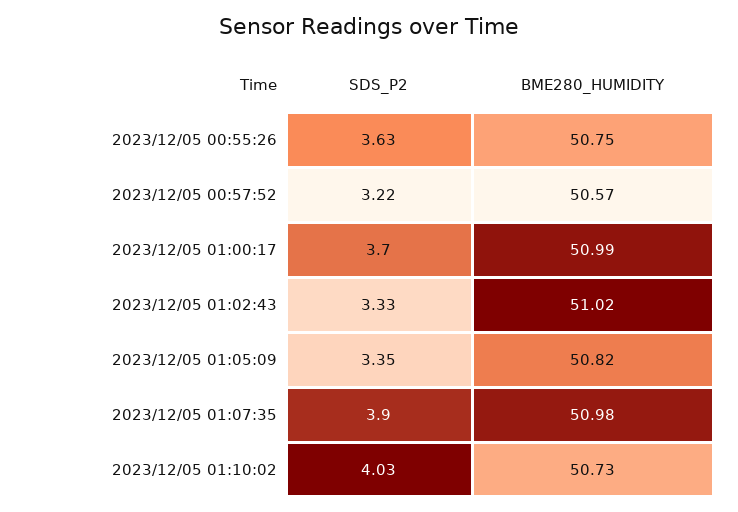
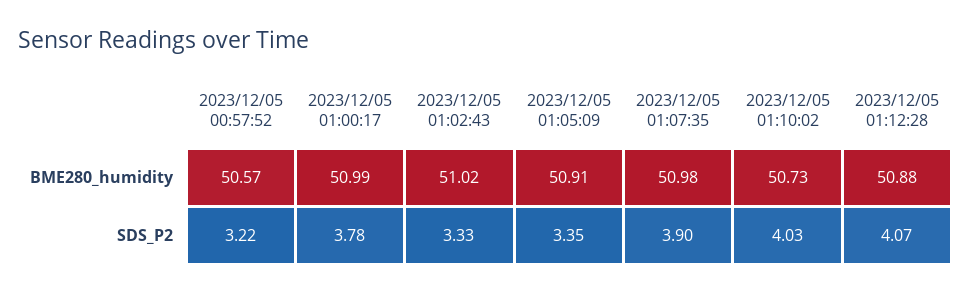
SDS_P2, 2023/12/05 00:55:26: 3.63 -> none
BME280_HUMIDITY, 2023/12/05 00:55:26: 50.75 -> none
SDS_P2, 2023/12/05 01:00:17: 3.7 -> 3.78
BME280_HUMIDITY, 2023/12/05 01:05:09: 50.82 -> 50.91
BME280_HUMIDITY, 2023/12/05 01:12:28: none -> 50.88
SDS_P2, 2023/12/05 01:12:28: none -> 4.07

